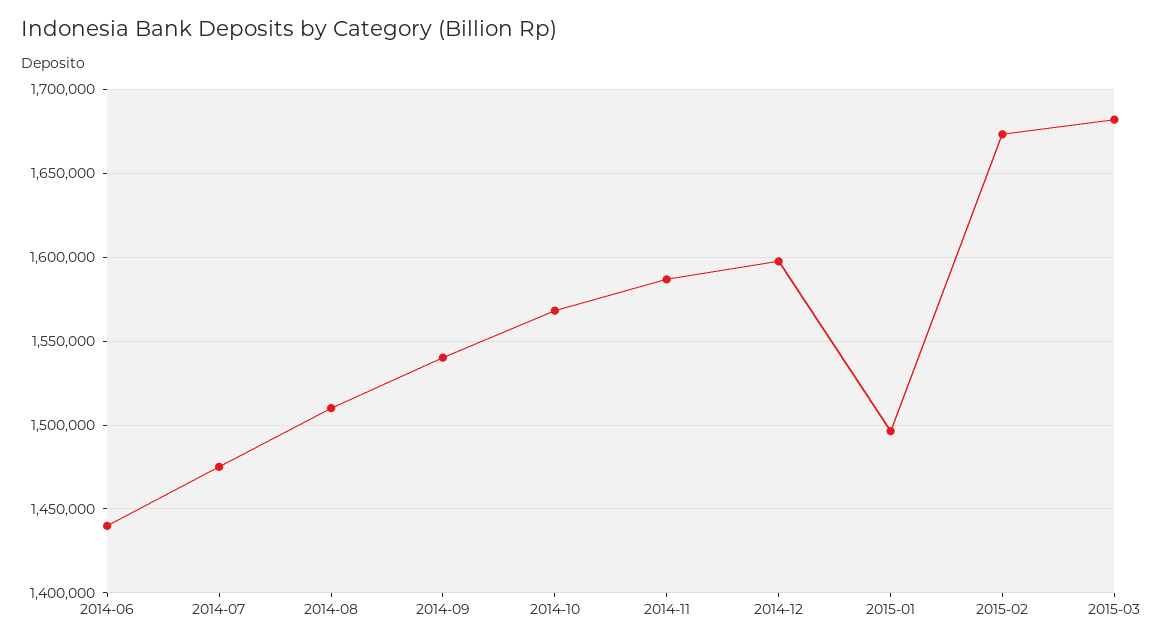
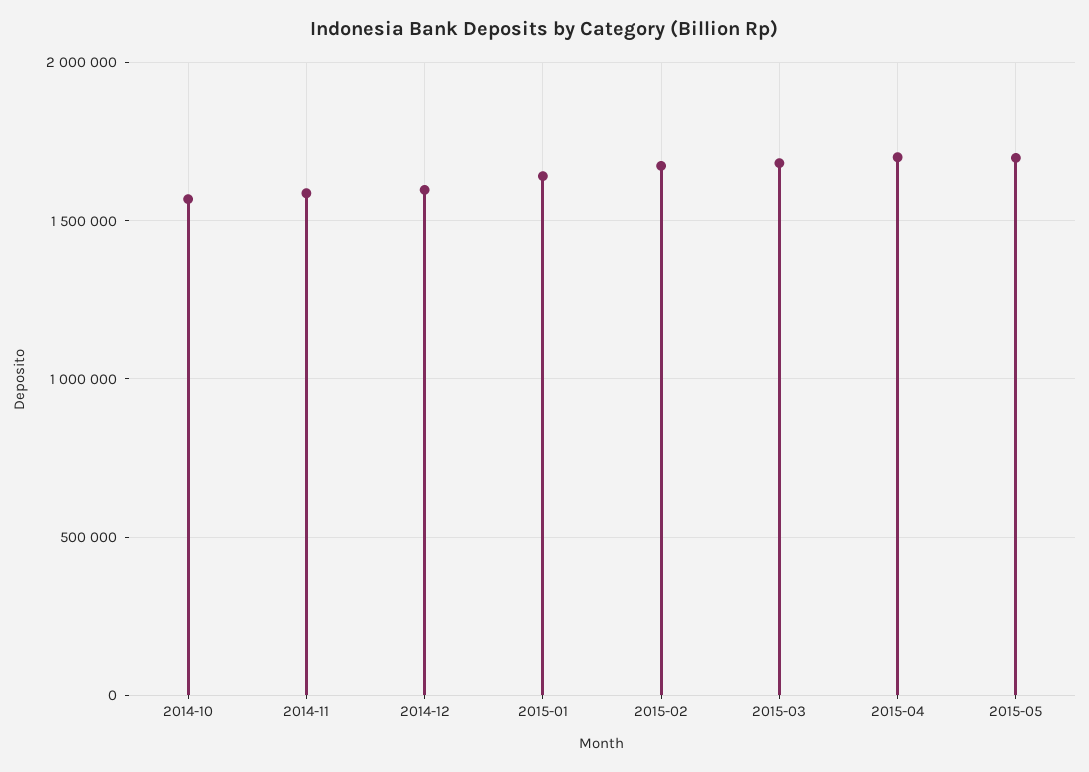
2014-06: 1440000 -> none
2014-07: 1475000 -> none
2014-08: 1510000 -> none
2014-09: 1540000 -> none
2015-01: 1495000 -> 1650000
2015-04: none -> 1700000
2015-05: none -> 1700000

